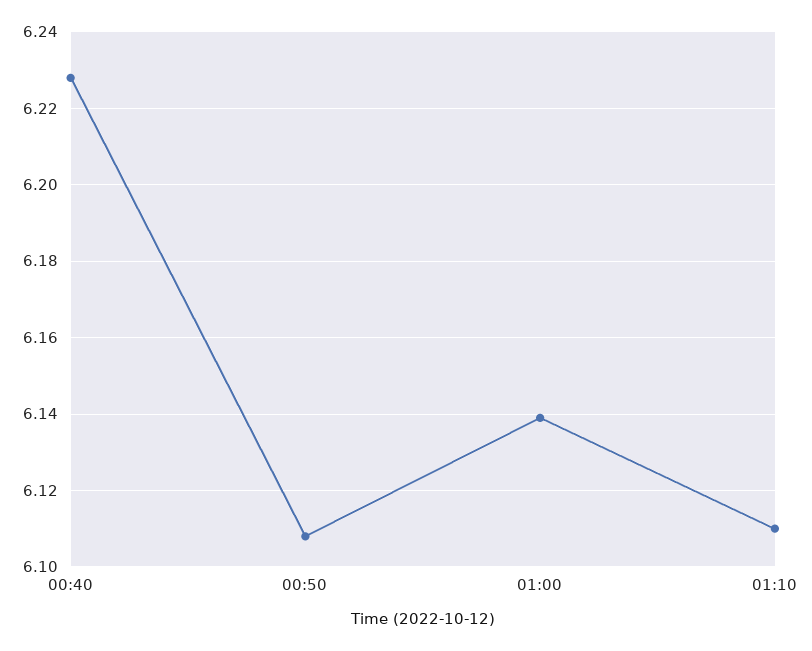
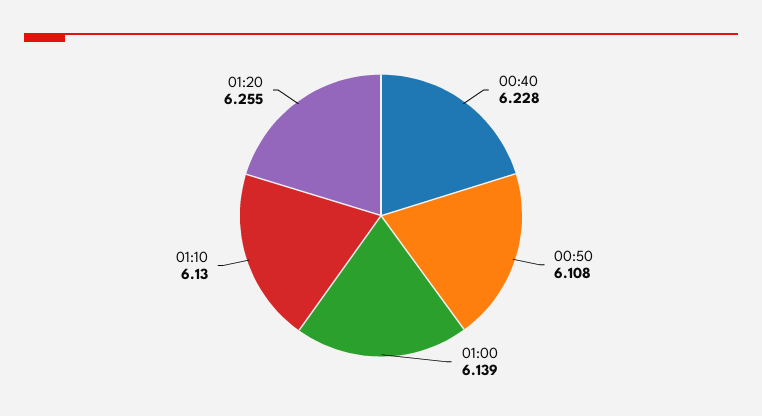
01:10: 6.11 -> 6.13
01:20: none -> 6.255

